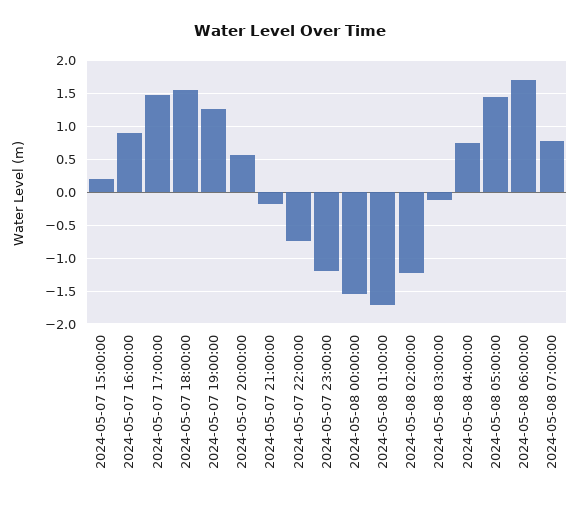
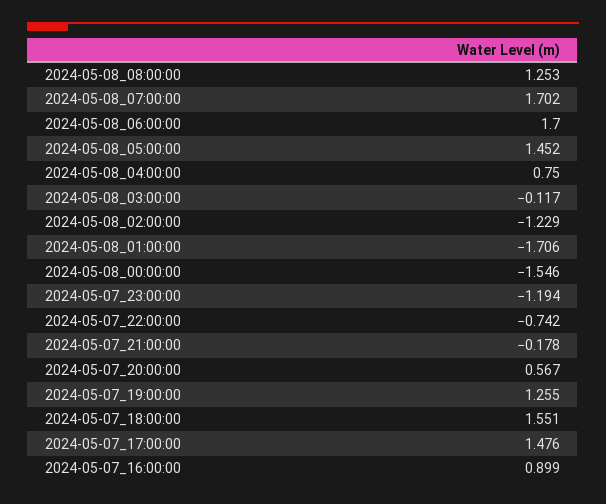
2024-05-07 15:00:00: 0.2 -> none
2024-05-08 07:00:00: 0.8 -> 1.702
2024-05-08_08:00:00: none -> 1.253

